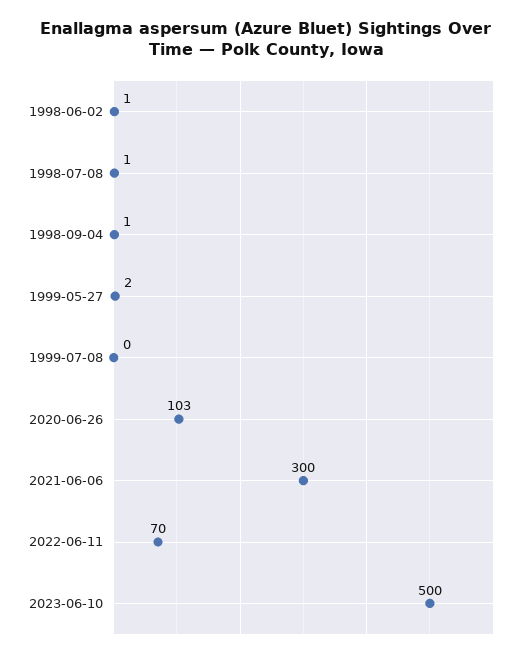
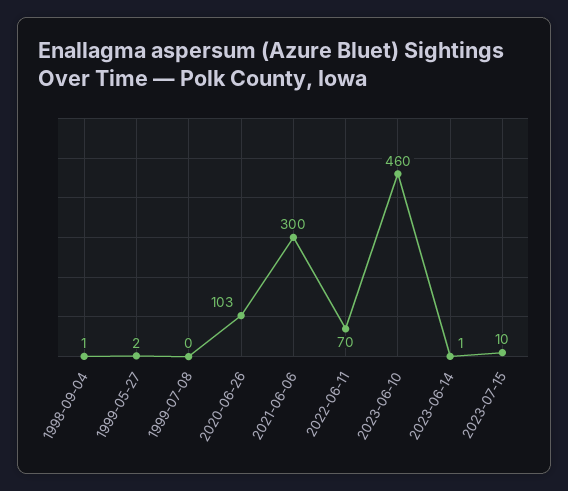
1998-06-02: 1 -> none
1998-07-08: 1 -> none
2023-06-10: 500 -> 460
2023-06-14: none -> 1
2023-07-15: none -> 10

